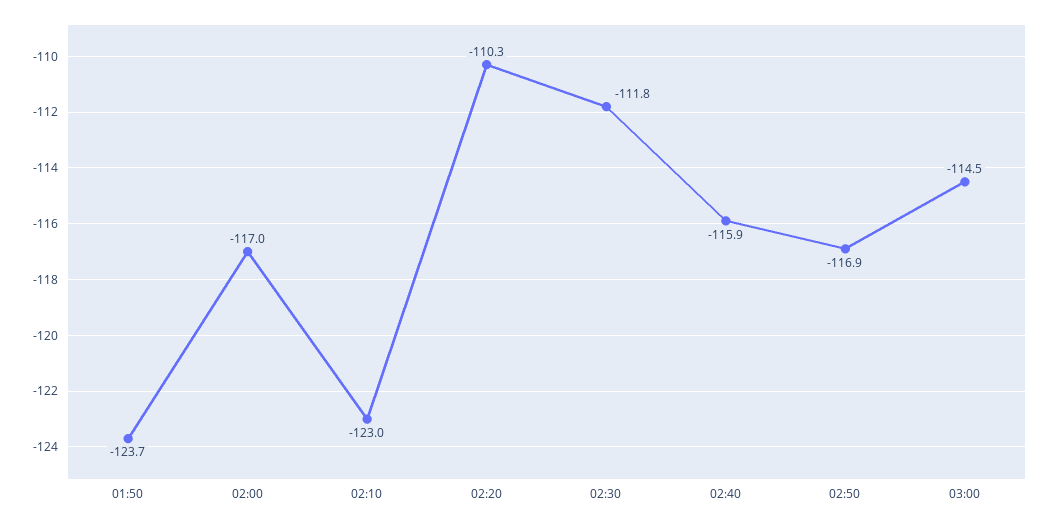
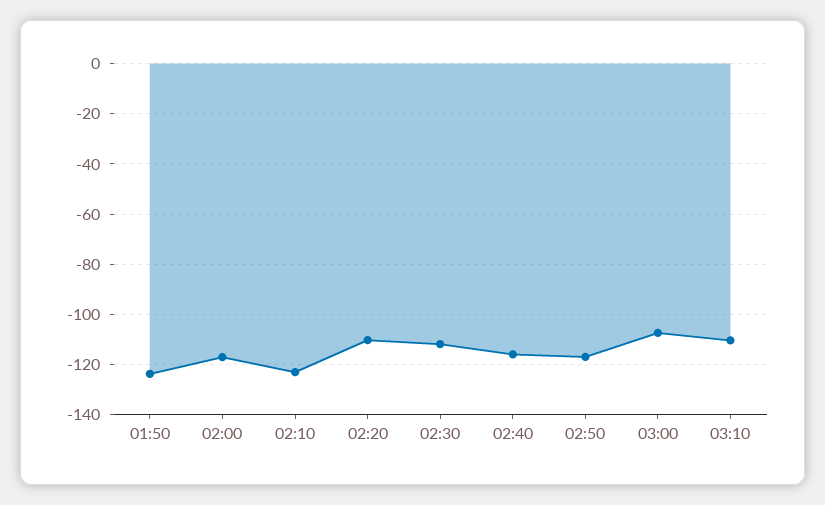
03:00: -114.5 -> -107.5
03:10: none -> -110

